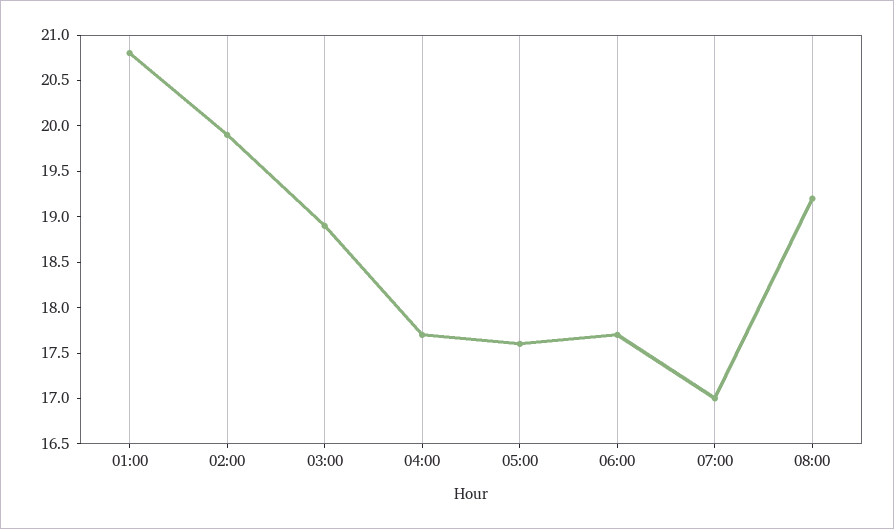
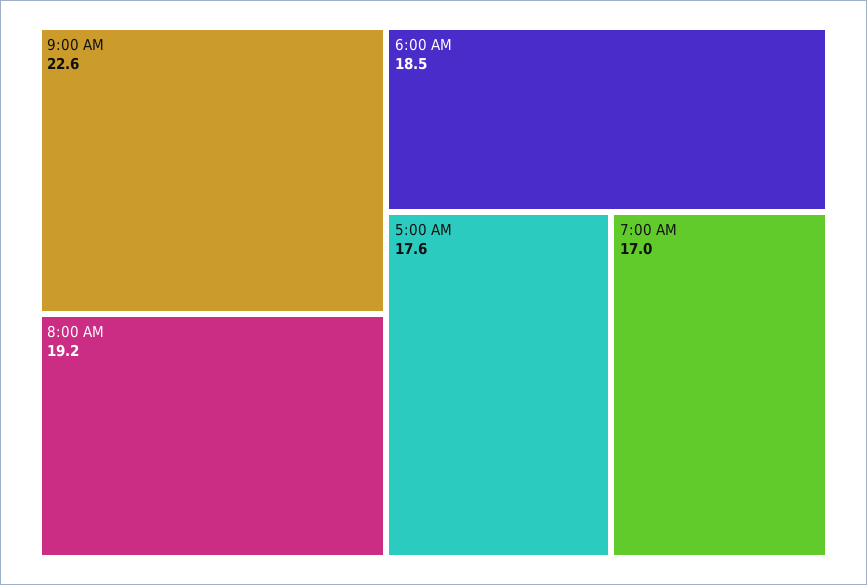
01:00: 20.8 -> none
02:00: 19.9 -> none
03:00: 18.9 -> none
04:00: 17.7 -> none
06:00: 17.7 -> 18.5
9:00 AM: none -> 22.6

